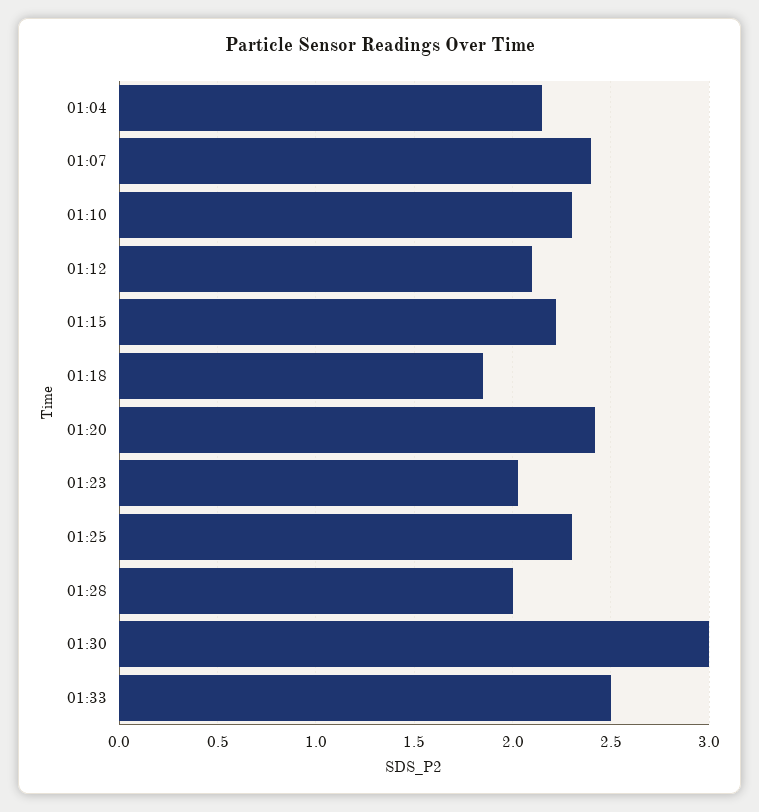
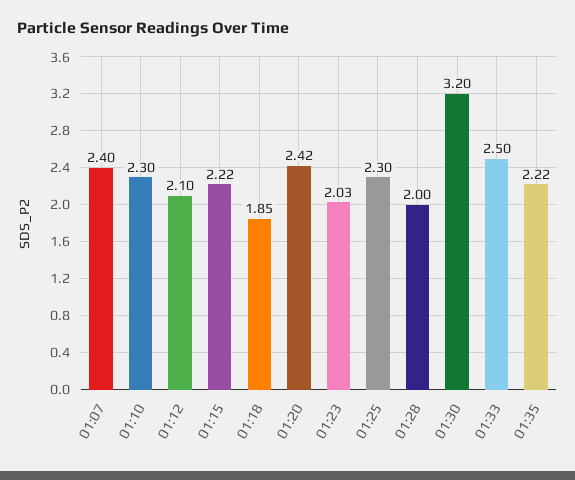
01:04: 2.15 -> none
01:30: 3 -> 3.2
01:35: none -> 2.22

